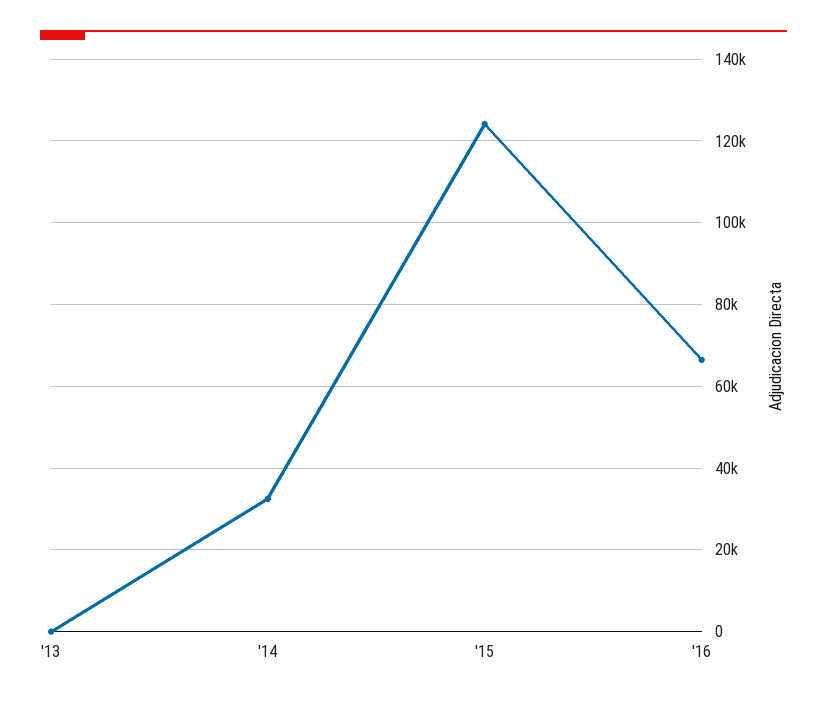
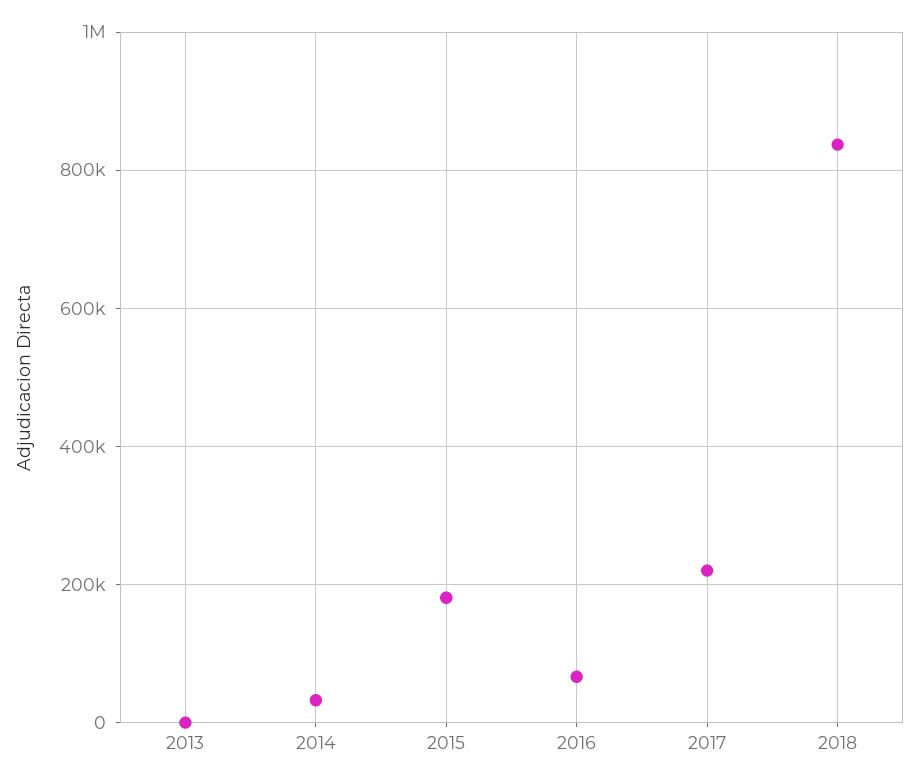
'15: 124000 -> 180000
2017: none -> 220000
2018: none -> 840000

